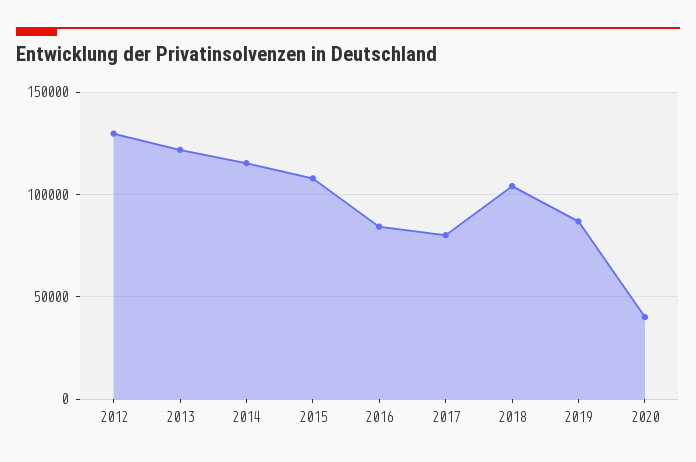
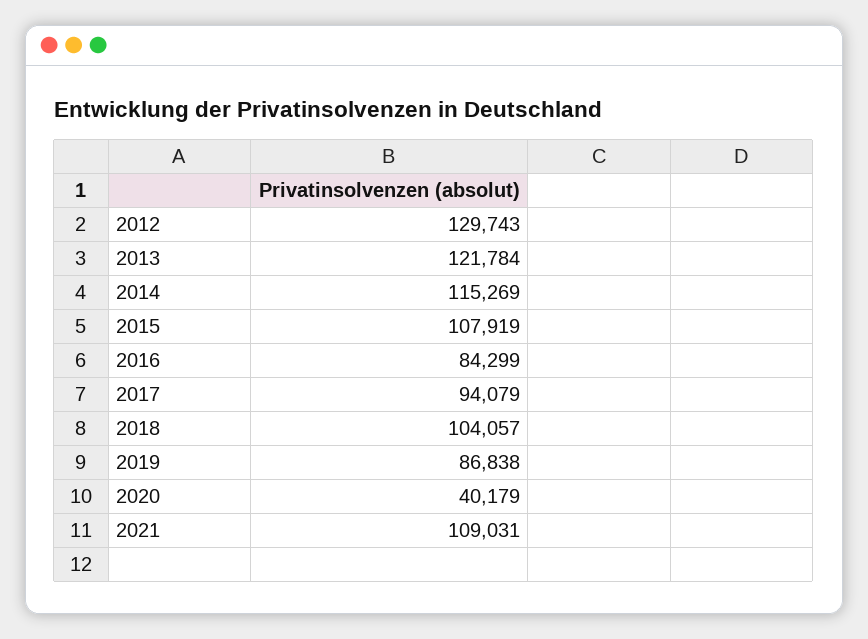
2017: 80000 -> 94079
2021: none -> 109031

